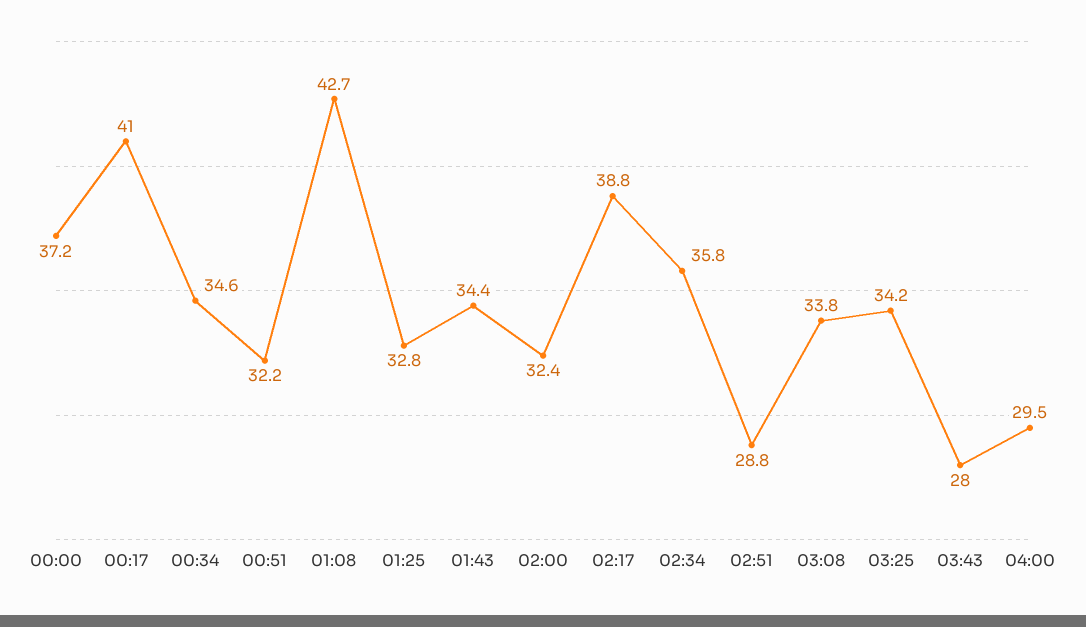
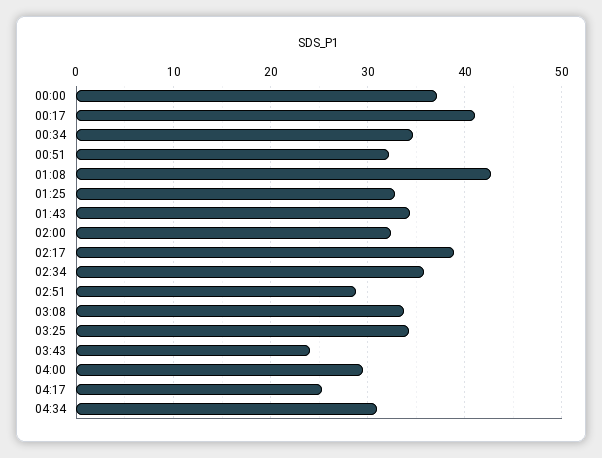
03:43: 28 -> 24
04:17: none -> 25
04:34: none -> 31

